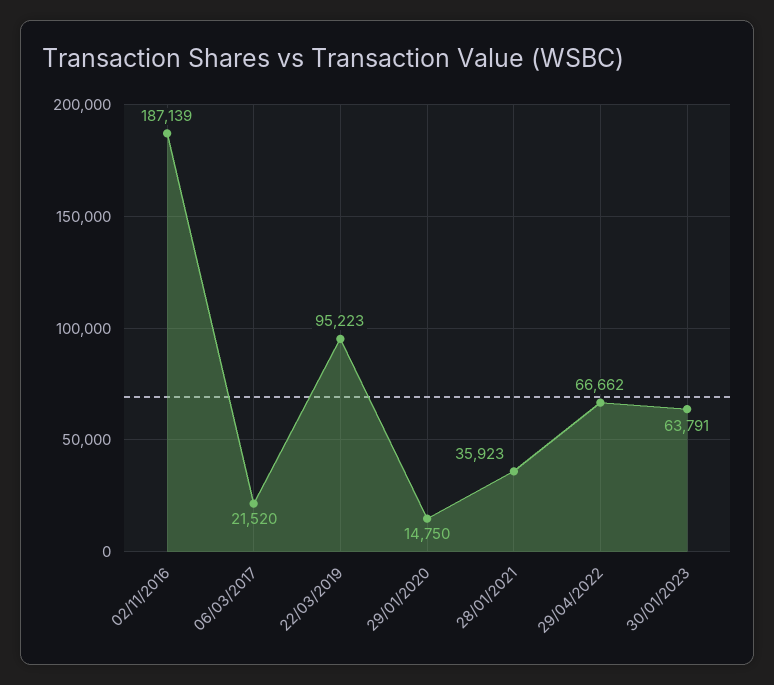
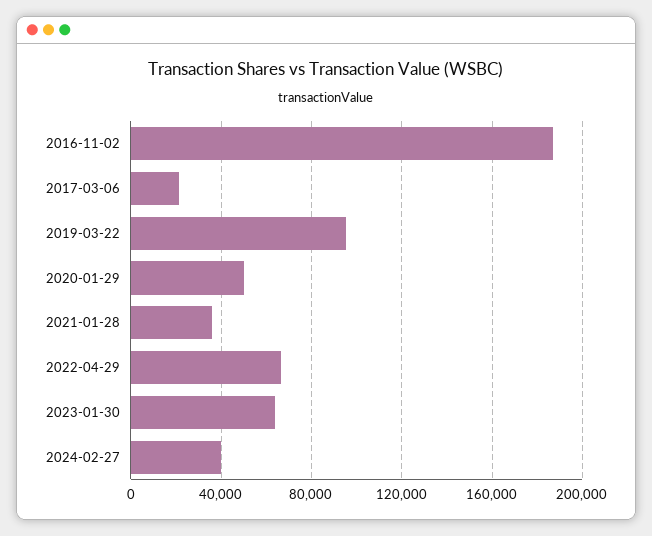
29/01/2020: 14750 -> 50000
2024-02-27: none -> 40000

